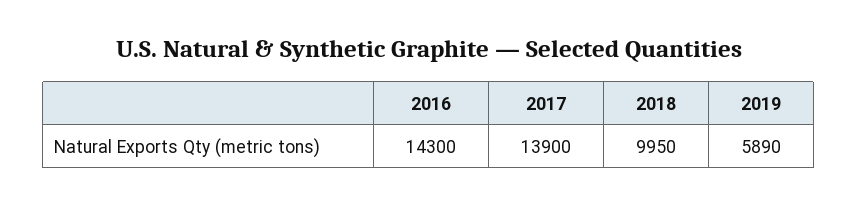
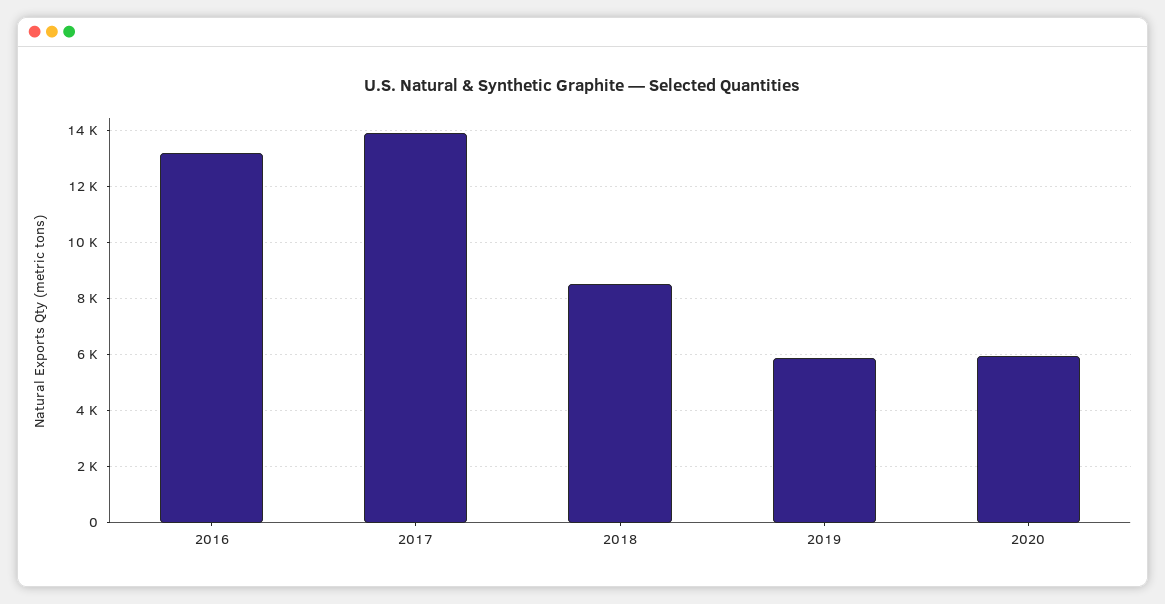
2016: 14300 -> 13250
2018: 9950 -> 8500
2020: none -> 6000

